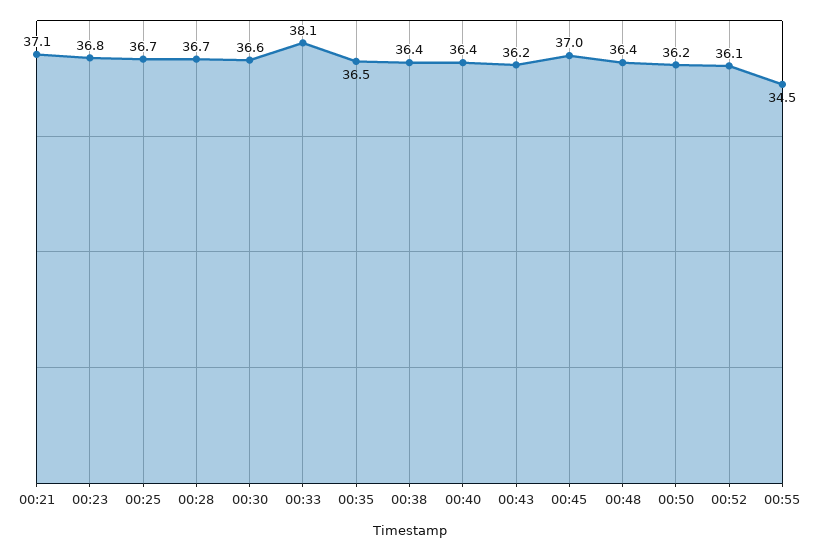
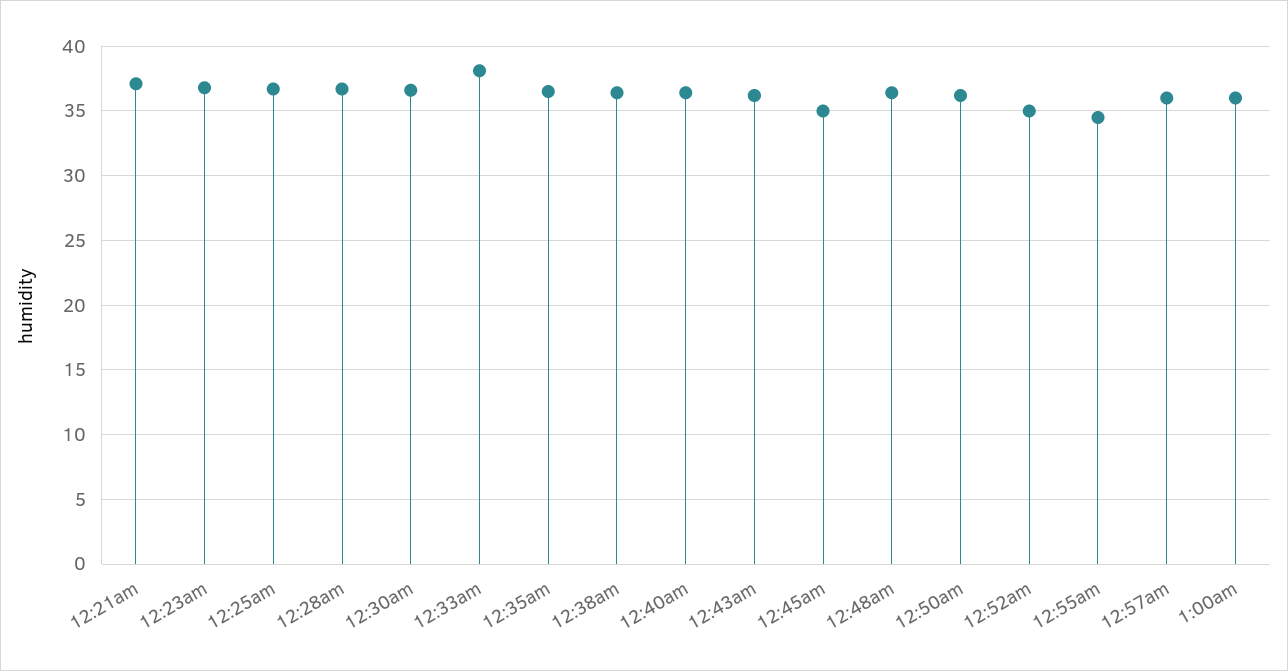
00:45: 37 -> 35
00:52: 36.1 -> 35
12:57am: none -> 36
1:00am: none -> 36

